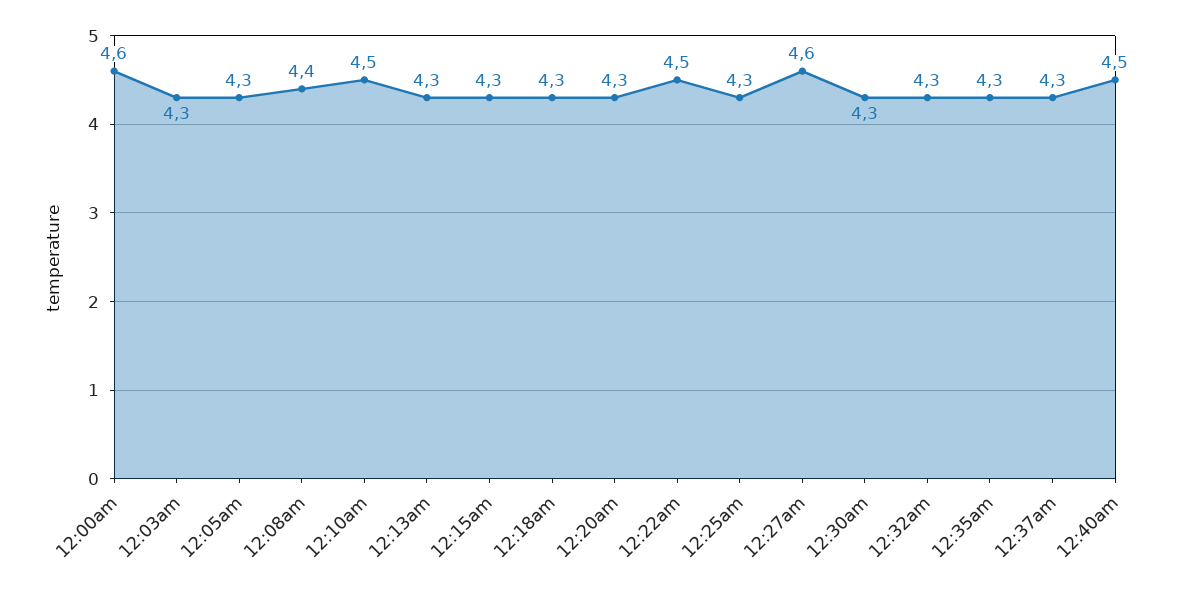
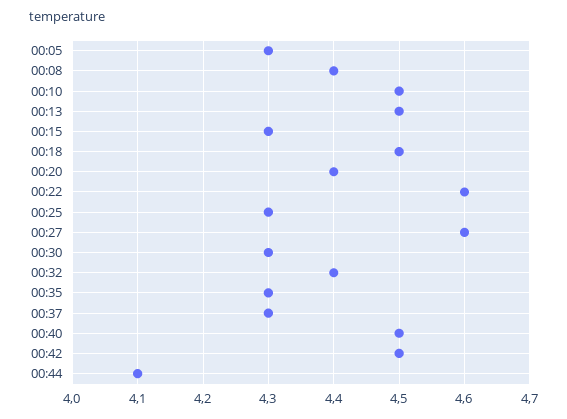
12:00am: 4.6 -> none
12:03am: 4.3 -> none
12:13am: 4.3 -> 4.5
12:18am: 4.3 -> 4.5
12:20am: 4.3 -> 4.4
12:22am: 4.5 -> 4.6
12:32am: 4.3 -> 4.4
00:42: none -> 4.5
00:44: none -> 4.1

